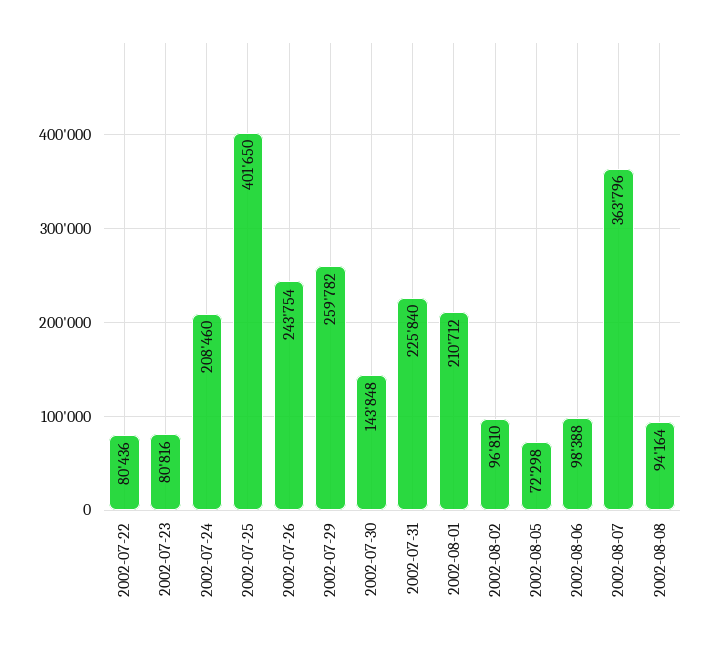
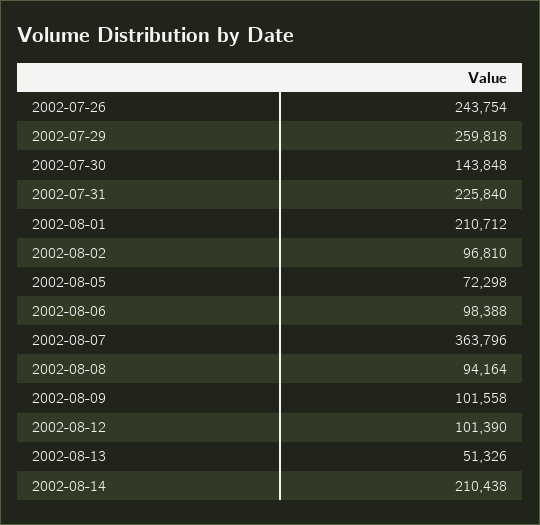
2002-07-22: 80436 -> none
2002-07-23: 80816 -> none
2002-07-24: 208460 -> none
2002-07-25: 401650 -> none
2002-07-29: 259782 -> 259818
2002-08-09: none -> 101558
2002-08-12: none -> 101390
2002-08-13: none -> 51326
2002-08-14: none -> 210438

